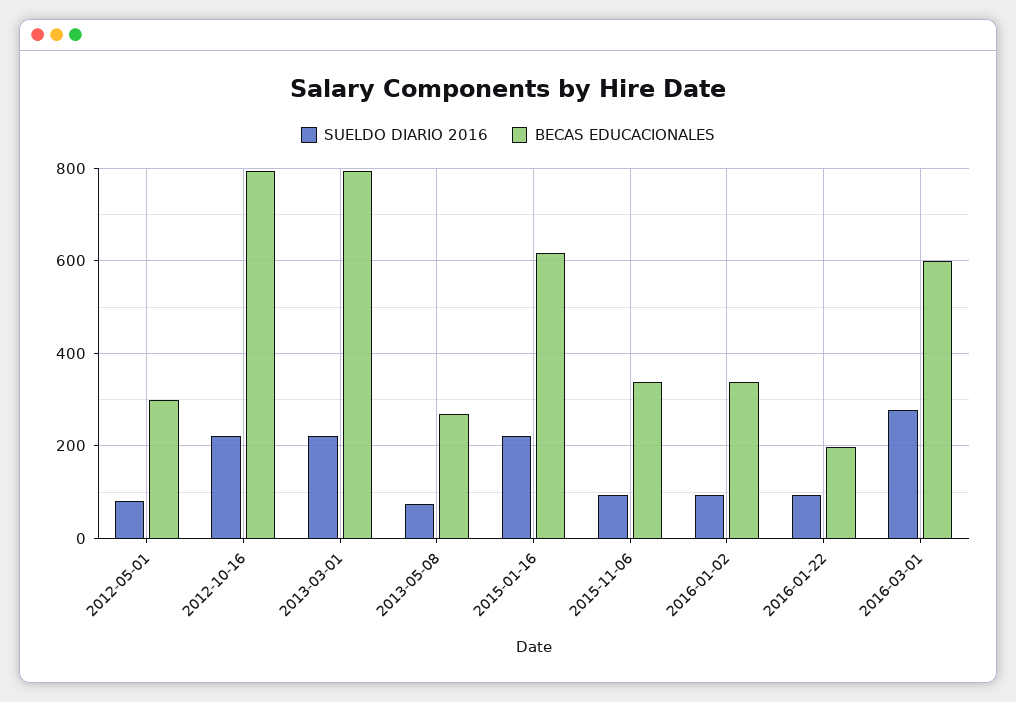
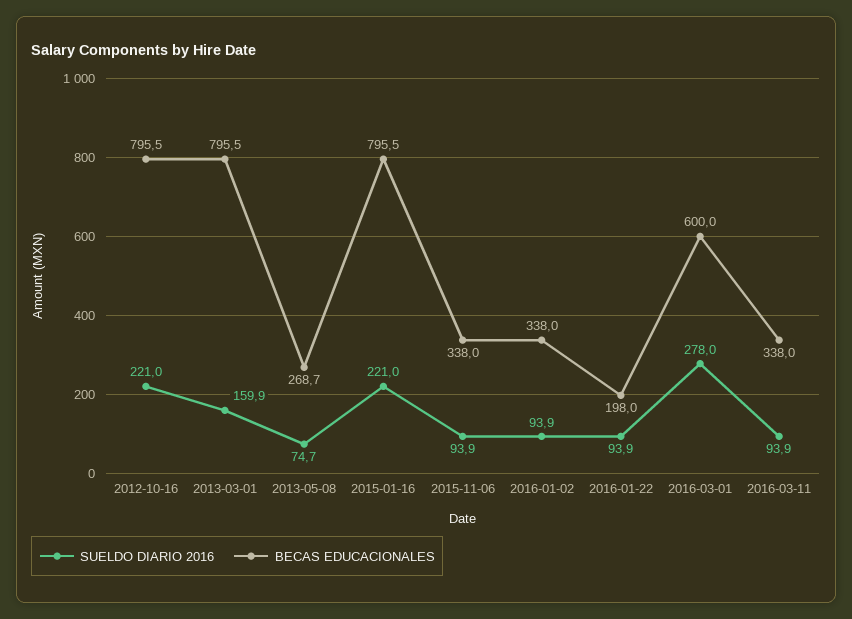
SUELDO DIARIO 2016, 2012-05-01: 80 -> none
BECAS EDUCACIONALES, 2012-05-01: 300 -> none
SUELDO DIARIO 2016, 2013-03-01: 220 -> 159.9
BECAS EDUCACIONALES, 2015-01-16: 620 -> 795.5
SUELDO DIARIO 2016, 2016-03-11: none -> 93.9
BECAS EDUCACIONALES, 2016-03-11: none -> 338

